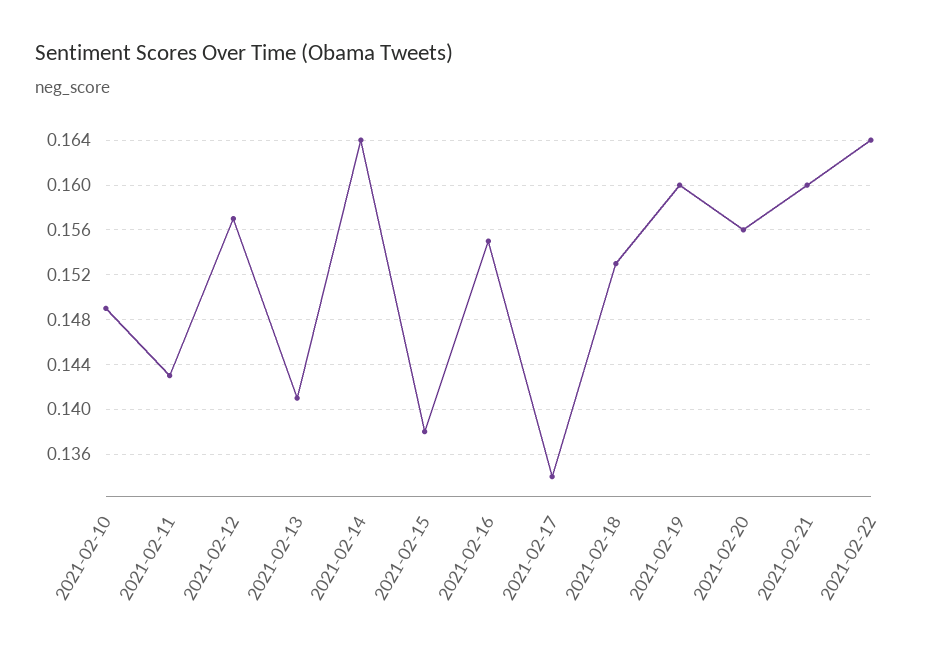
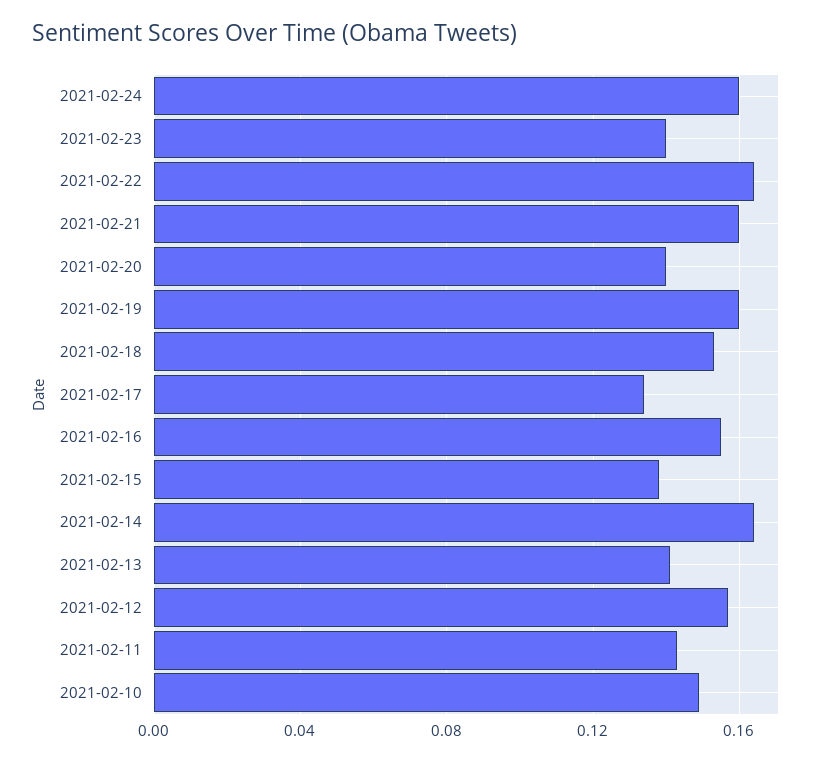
2021-02-20: 0.156 -> 0.14
2021-02-24: none -> 0.16
2021-02-23: none -> 0.14

